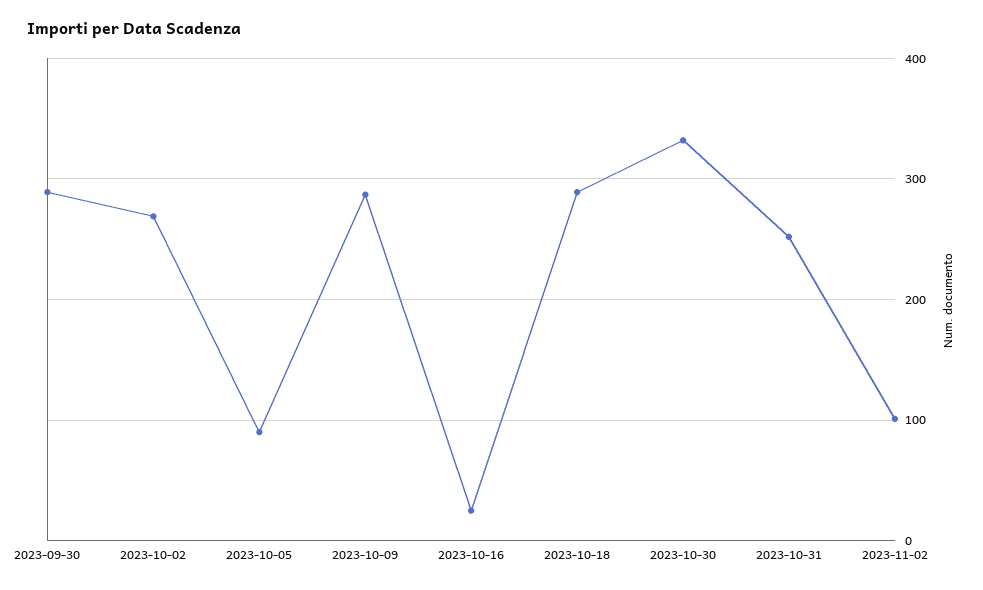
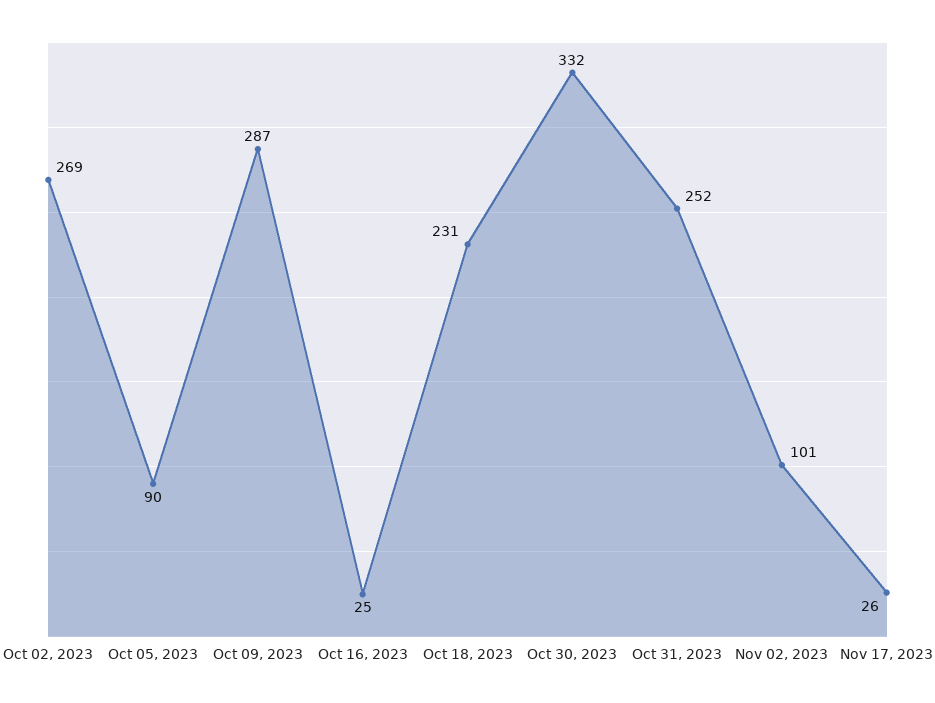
2023-09-30: 290 -> none
2023-10-18: 290 -> 231
Nov 17, 2023: none -> 26

